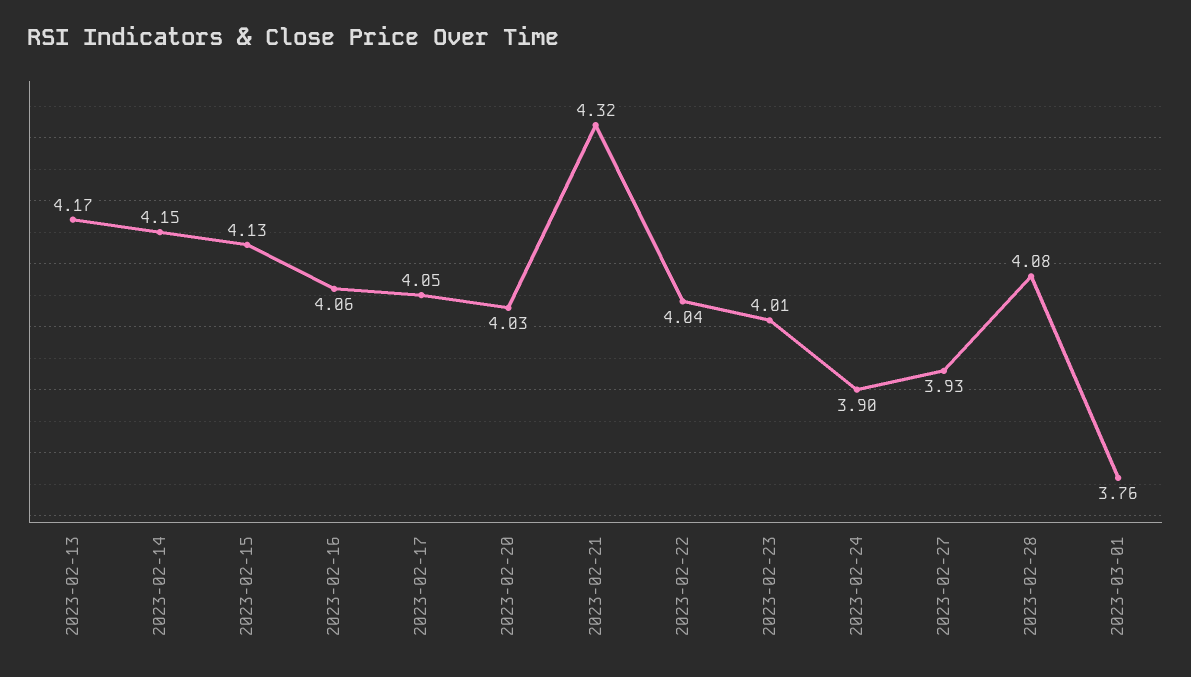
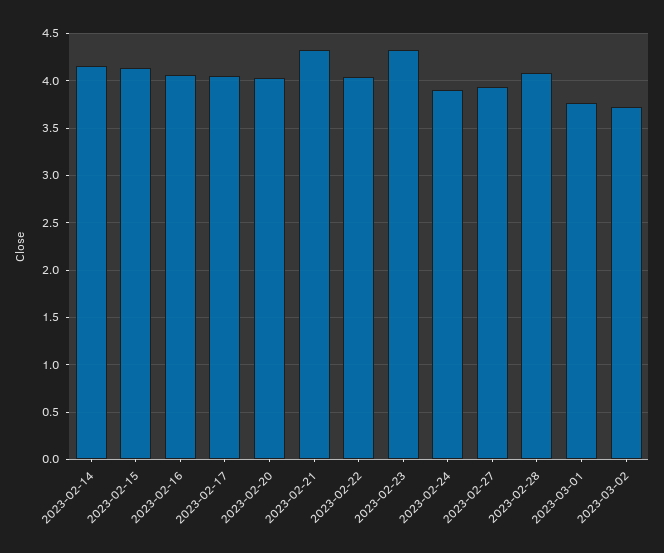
2023-02-13: 4.17 -> none
2023-02-23: 4.01 -> 4.3
2023-03-02: none -> 3.7

